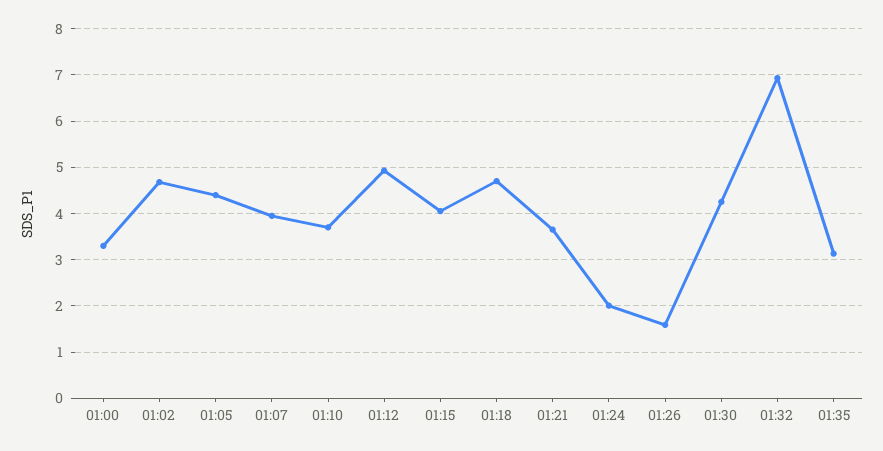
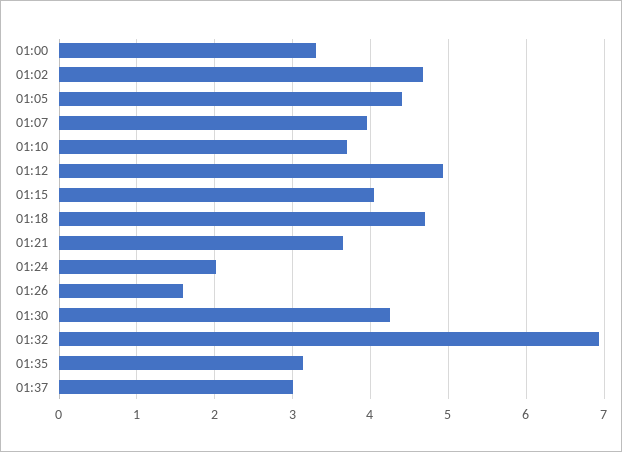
01:37: none -> 3

